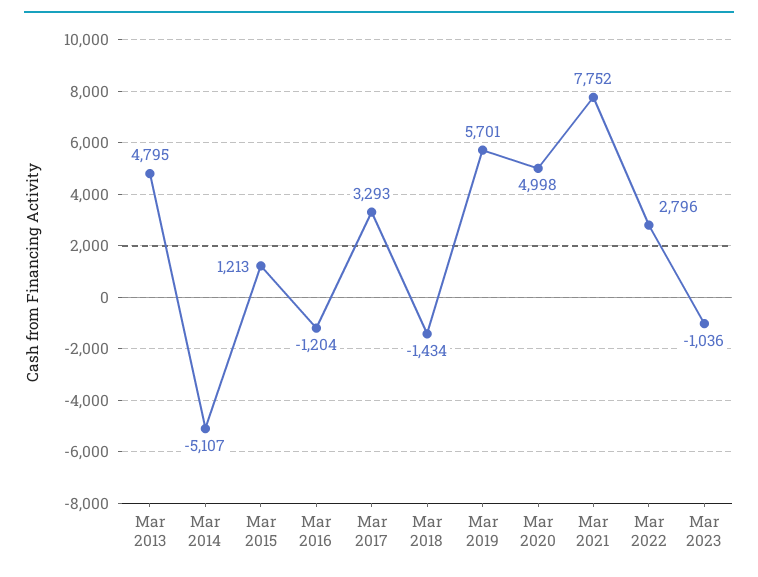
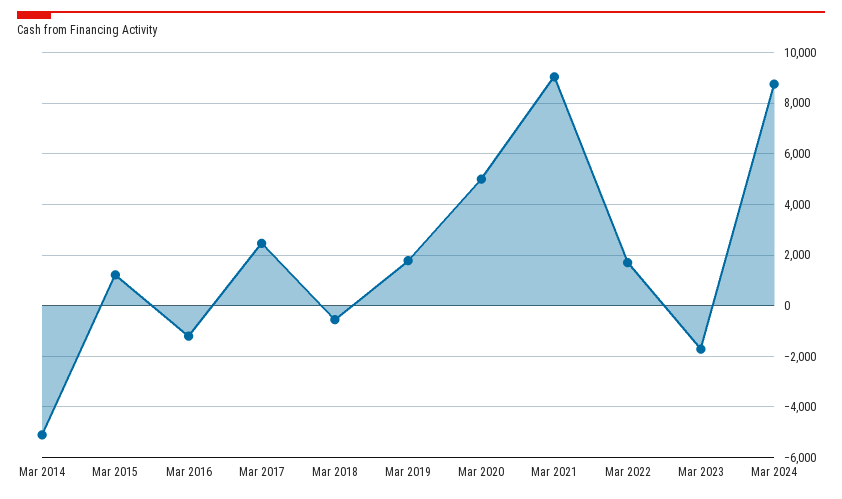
Mar 2013: 4795 -> none
Mar 2017: 3293 -> 2500
Mar 2018: -1434 -> -500
Mar 2019: 5701 -> 1750
Mar 2021: 7752 -> 9000
Mar 2022: 2796 -> 1750
Mar 2023: -1036 -> -1750
Mar 2024: none -> 8750

